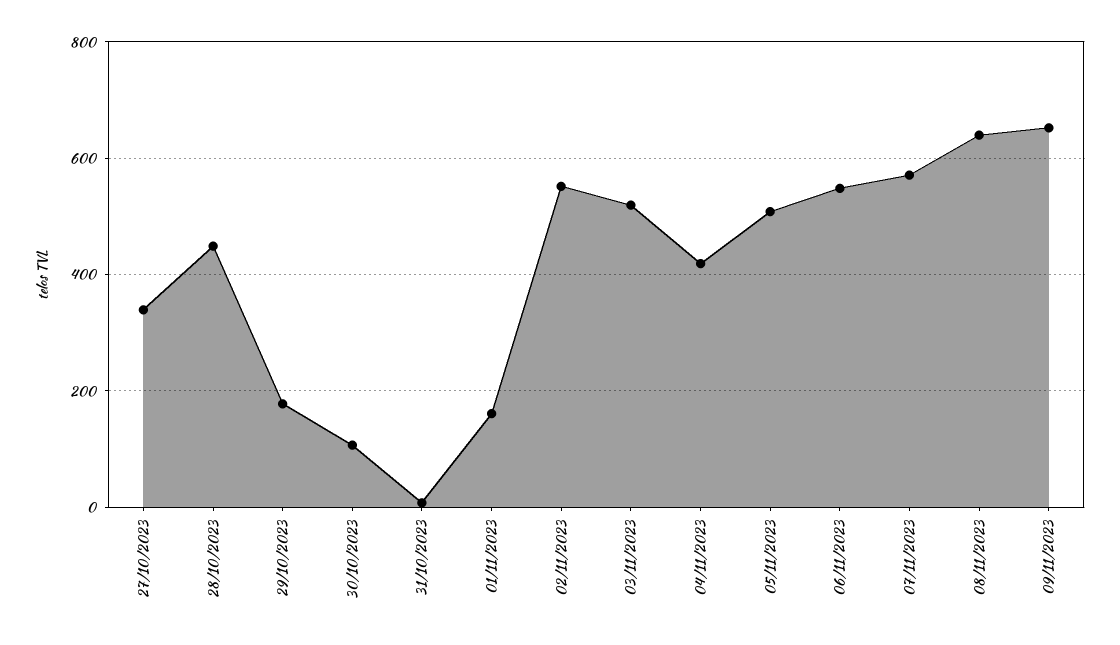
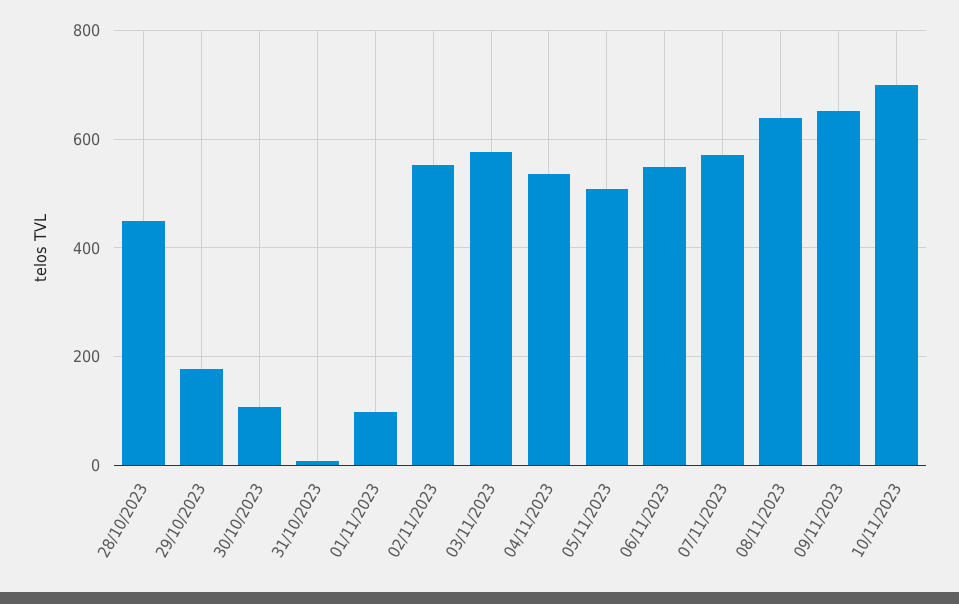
27/10/2023: 340 -> none
01/11/2023: 160 -> 100
03/11/2023: 520 -> 580
04/11/2023: 420 -> 540
10/11/2023: none -> 700

